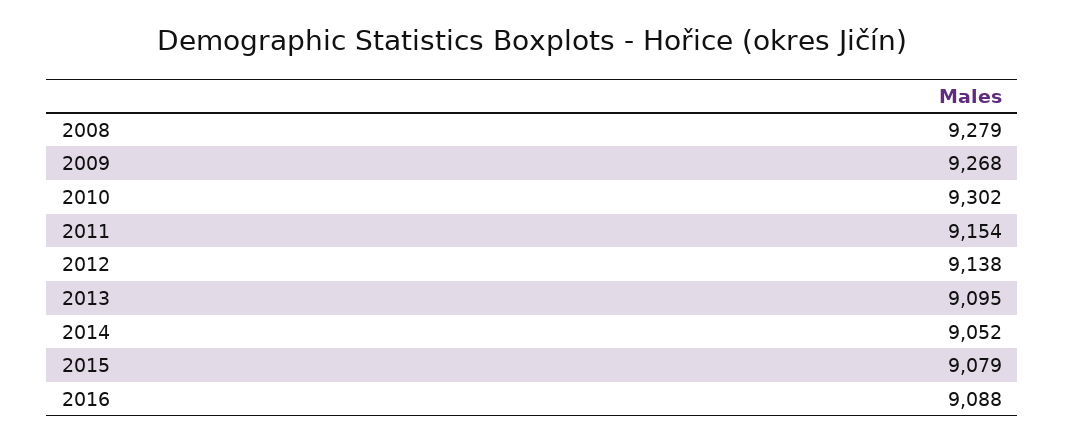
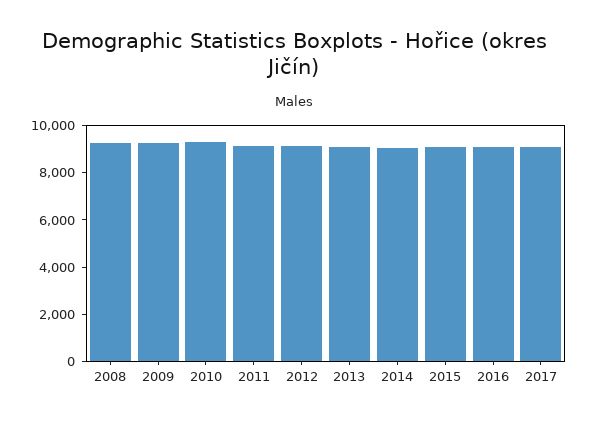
2017: none -> 9000

